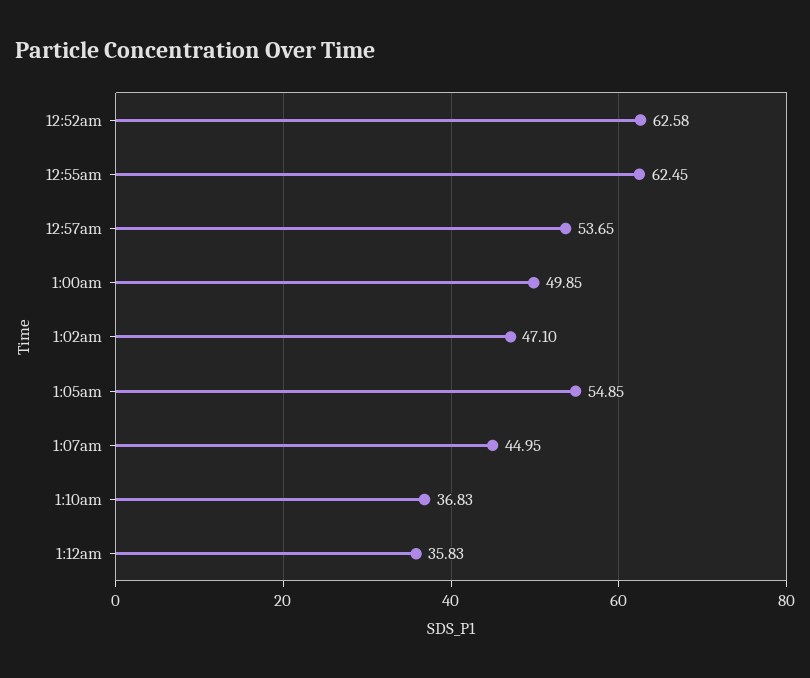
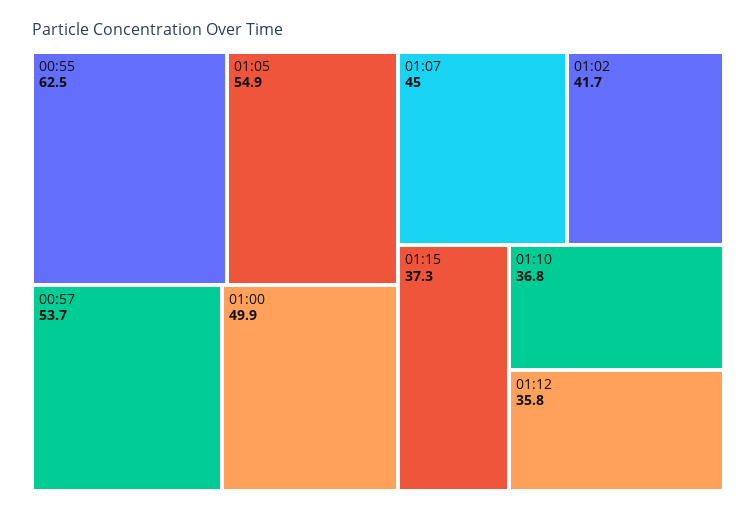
12:52am: 62.58 -> none
1:02am: 47.1 -> 41.7
01:15: none -> 37.3

